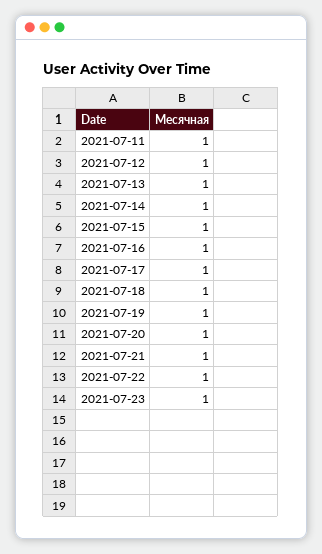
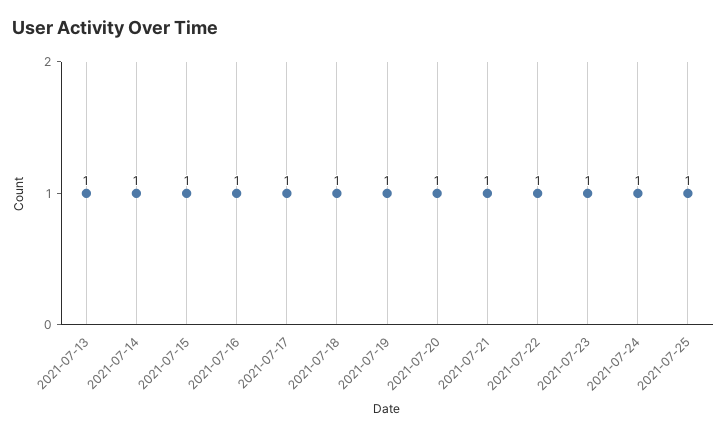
2021-07-11: 1 -> none
2021-07-12: 1 -> none
2021-07-24: none -> 1
2021-07-25: none -> 1

